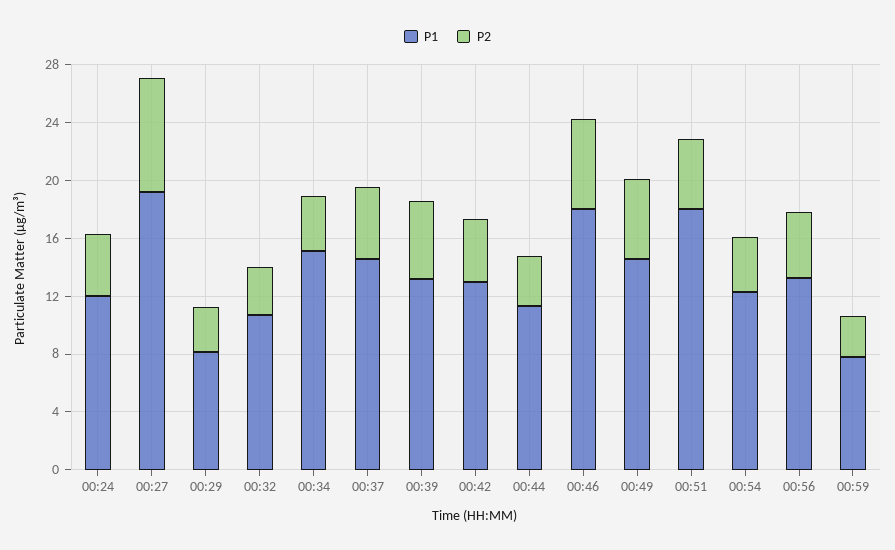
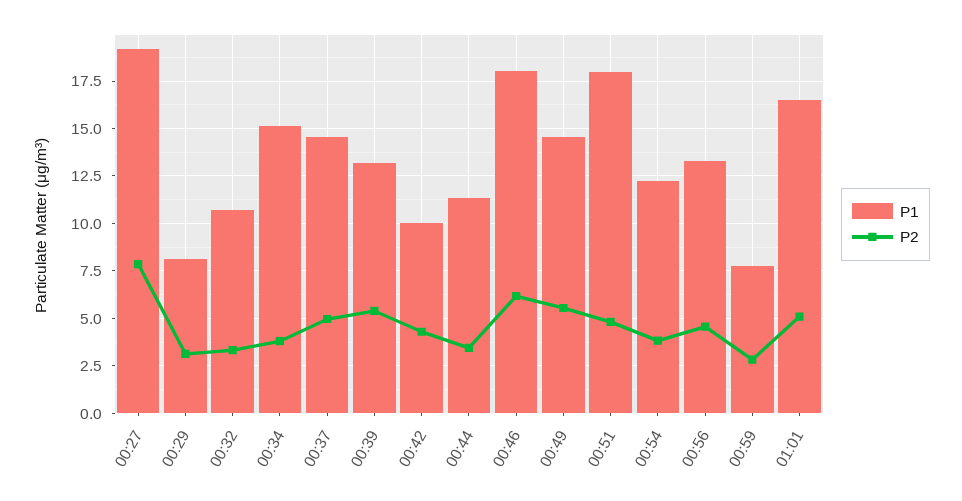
P1, 00:24: 12 -> none
P2, 00:24: 4 -> none
P1, 00:42: 13 -> 10
P1, 01:01: none -> 16.5
P2, 01:01: none -> 5

